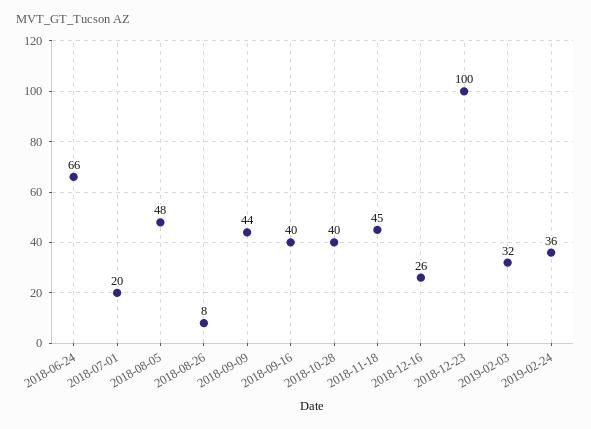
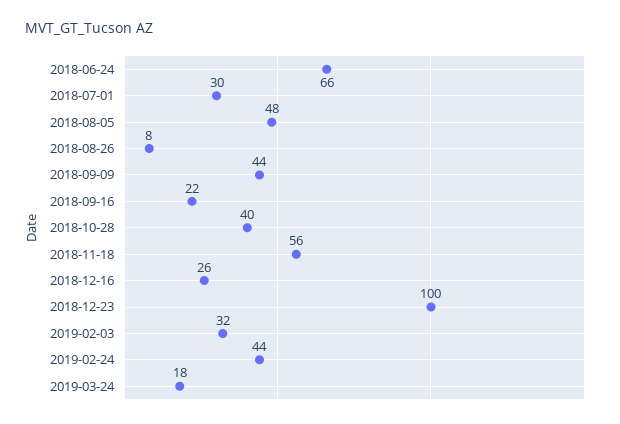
2018-07-01: 20 -> 30
2018-09-16: 40 -> 22
2018-11-18: 45 -> 56
2019-02-24: 36 -> 44
2019-03-24: none -> 18

